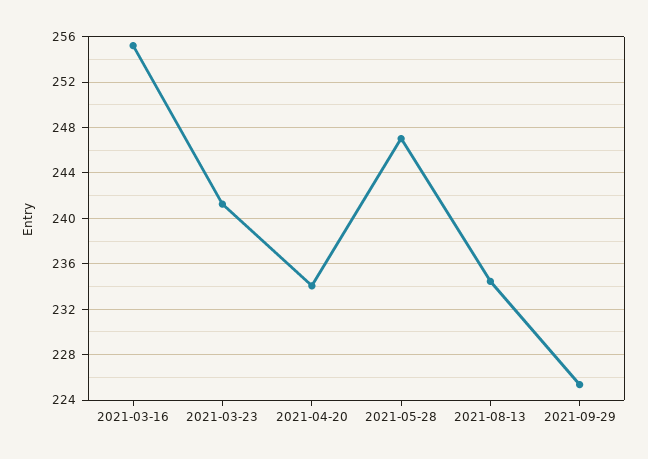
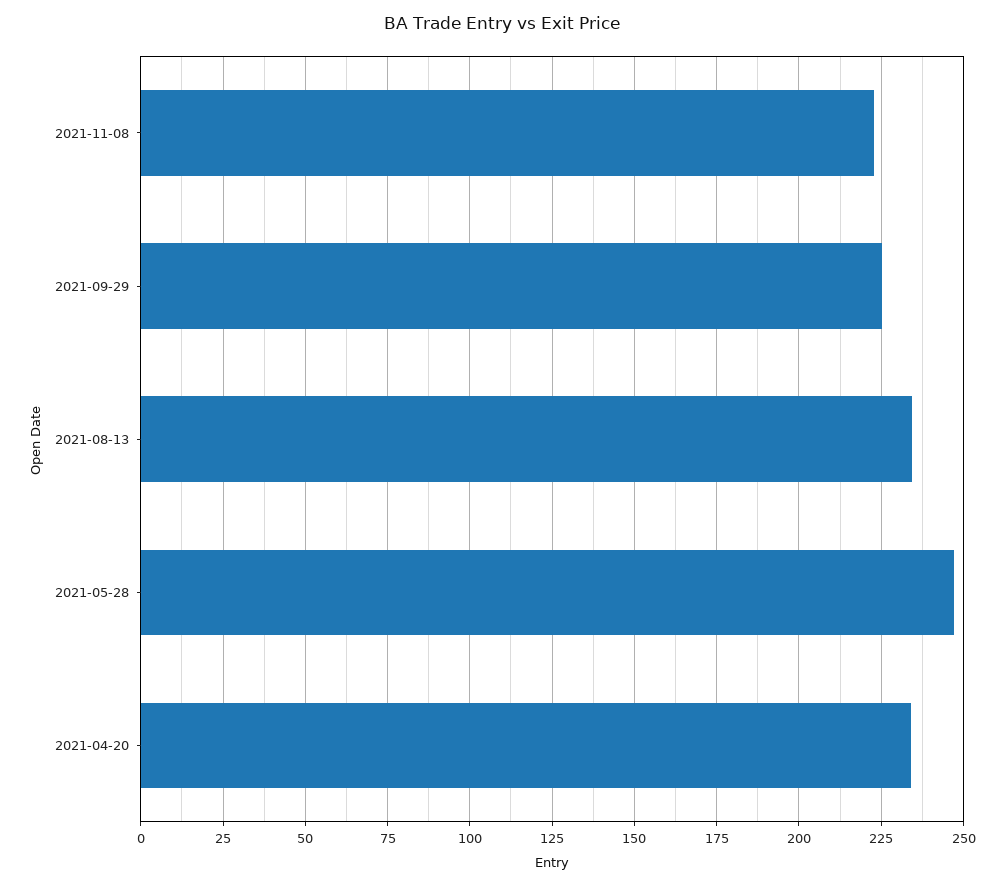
2021-03-16: 255 -> none
2021-03-23: 241 -> none
2021-11-08: none -> 222.5

